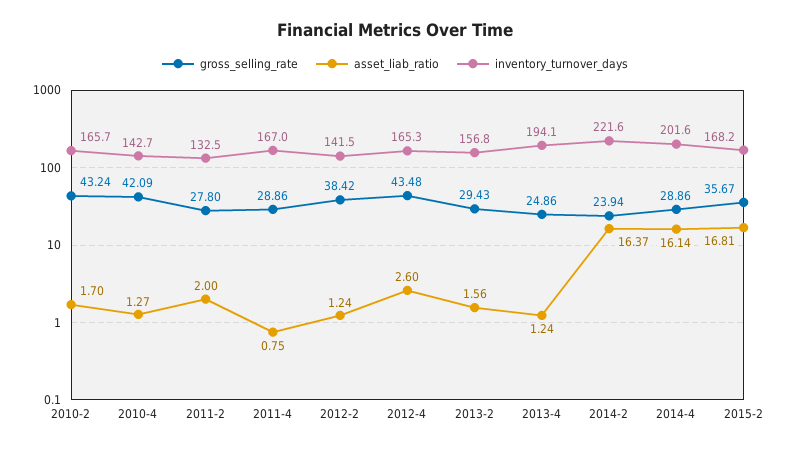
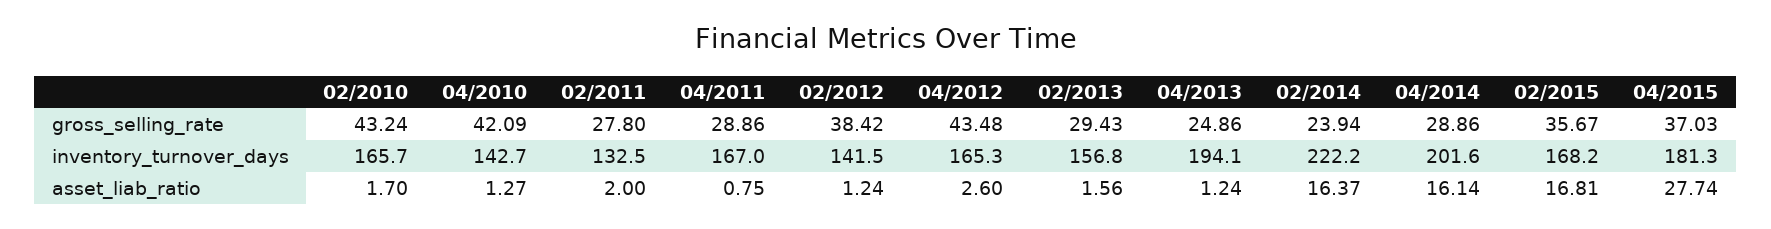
inventory_turnover_days, 2014-2: 221.6 -> 222.2
gross_selling_rate, 04/2015: none -> 37.03
inventory_turnover_days, 04/2015: none -> 181.3
asset_liab_ratio, 04/2015: none -> 27.74

